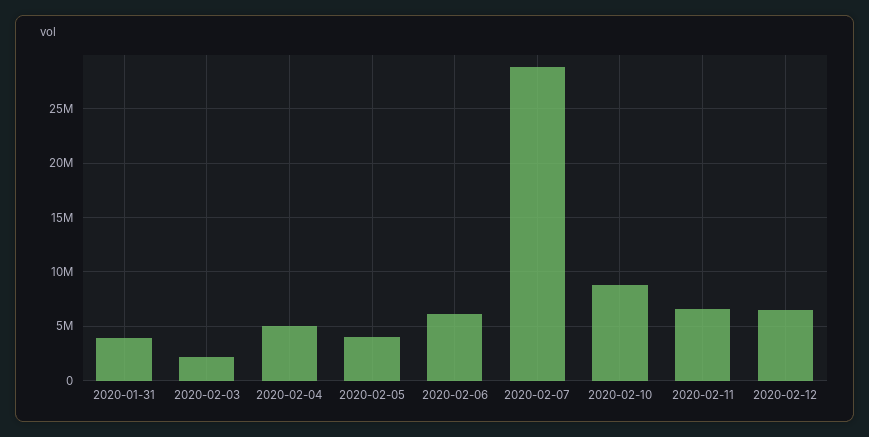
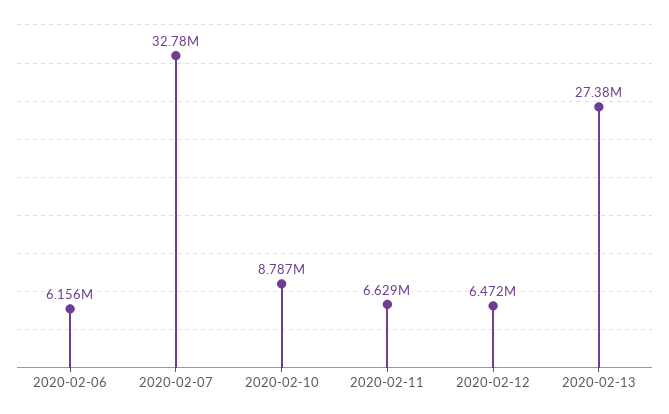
2020-01-31: 4000000 -> none
2020-02-03: 2000000 -> none
2020-02-04: 5000000 -> none
2020-02-05: 4000000 -> none
2020-02-07: 29000000 -> 32780000
2020-02-13: none -> 27380000

